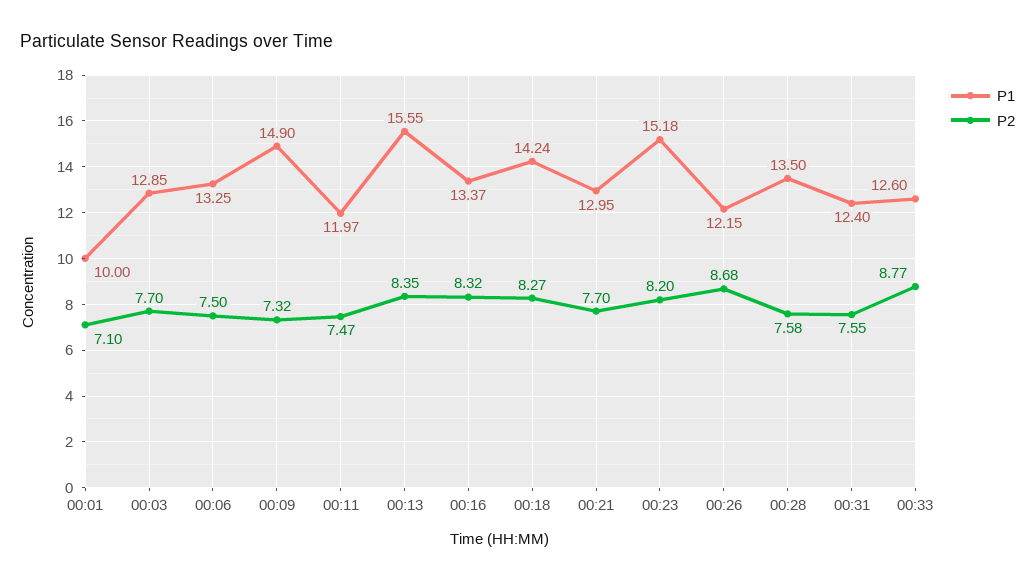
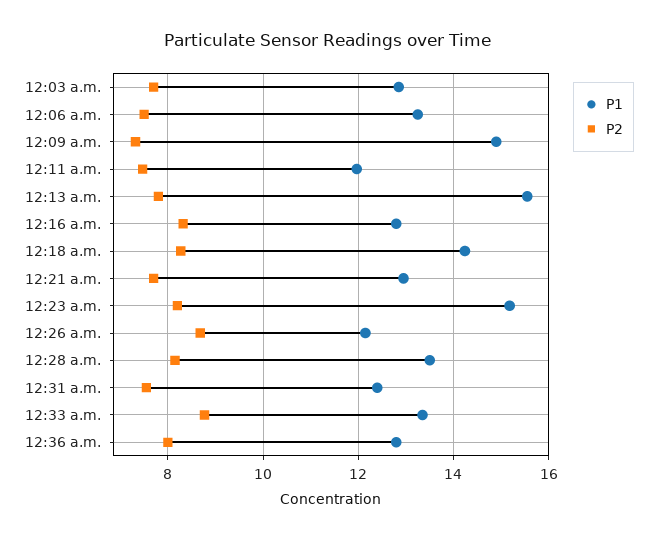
P1, 00:01: 10 -> none
P2, 00:01: 7.1 -> none
P2, 00:13: 8.35 -> 7.8
P1, 00:16: 13.37 -> 12.8
P2, 00:28: 7.58 -> 8.2
P1, 00:33: 12.6 -> 13.4
P1, 12:36 a.m.: none -> 12.8
P2, 12:36 a.m.: none -> 8

